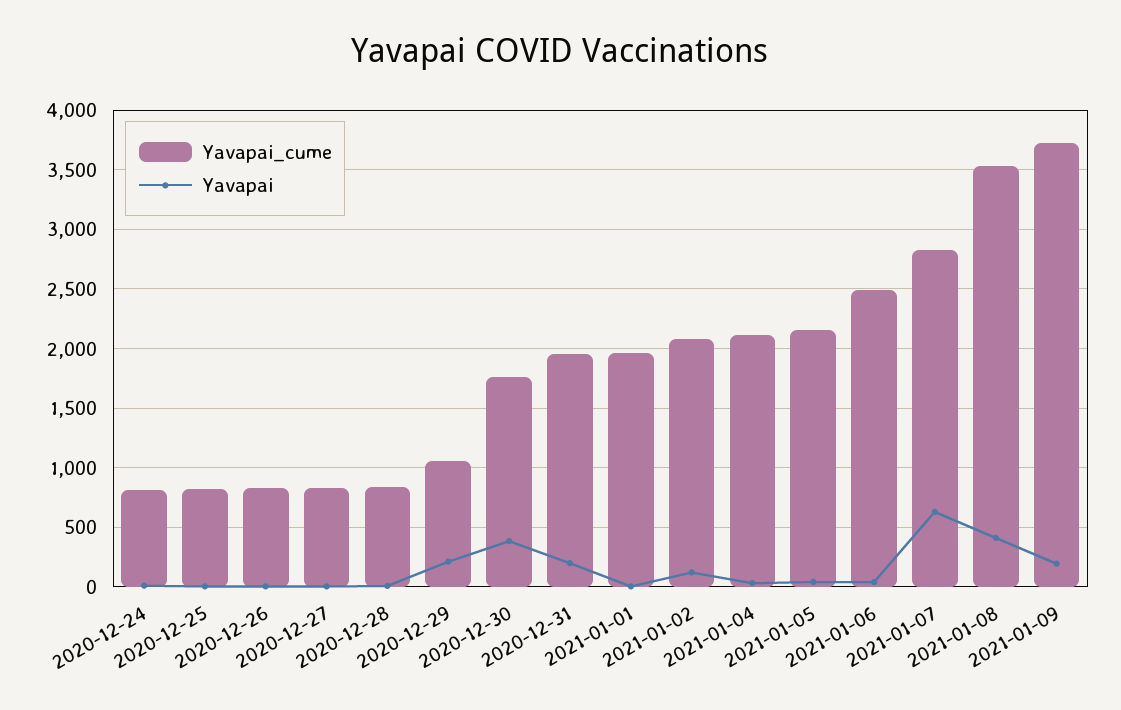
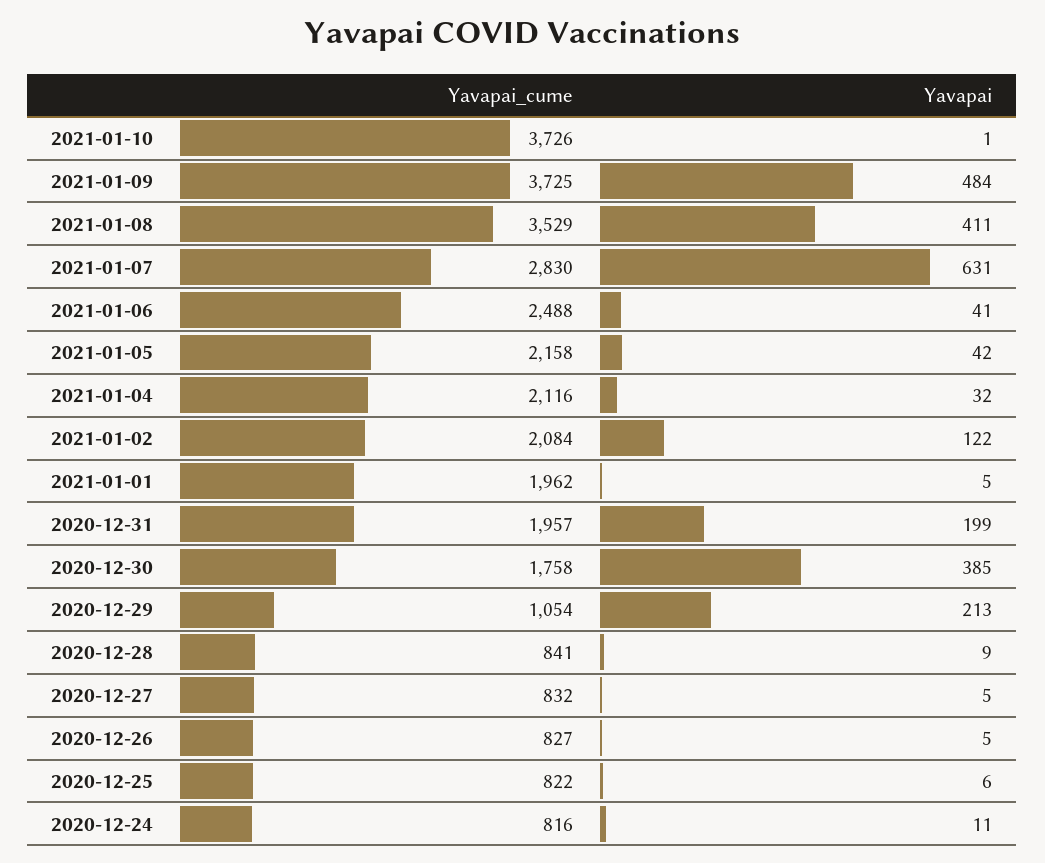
Yavapai, 2021-01-09: 200 -> 484
Yavapai_cume, 2021-01-10: none -> 3726
Yavapai, 2021-01-10: none -> 1

